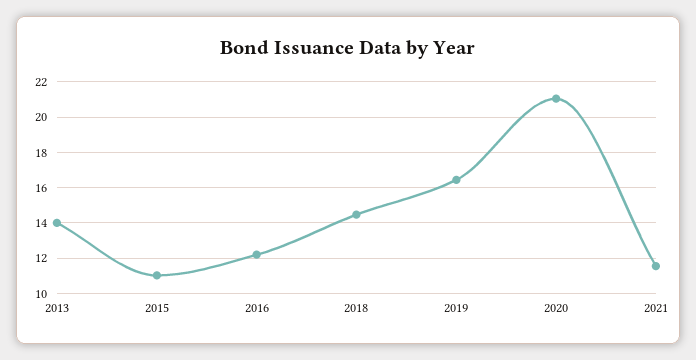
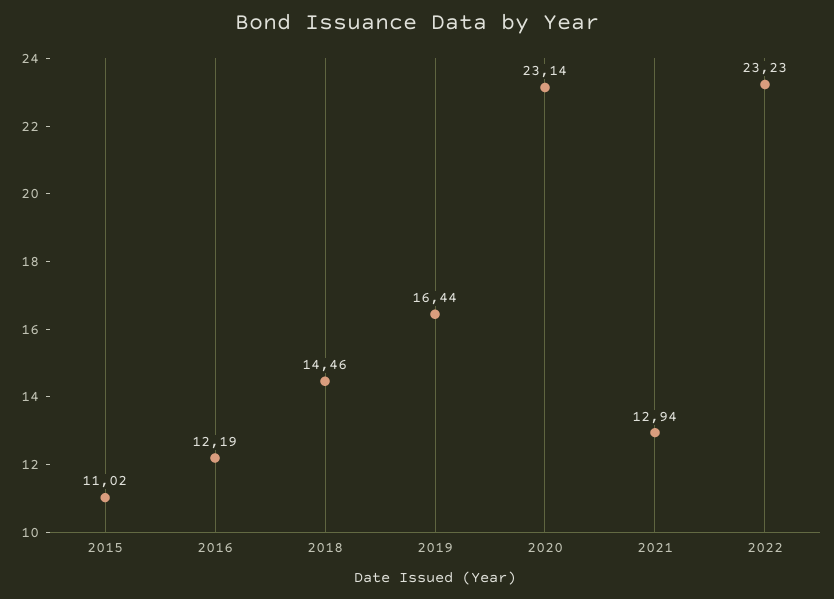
2013: 14 -> none
2020: 21 -> 23.14
2021: 11.5 -> 12.94
2022: none -> 23.23

